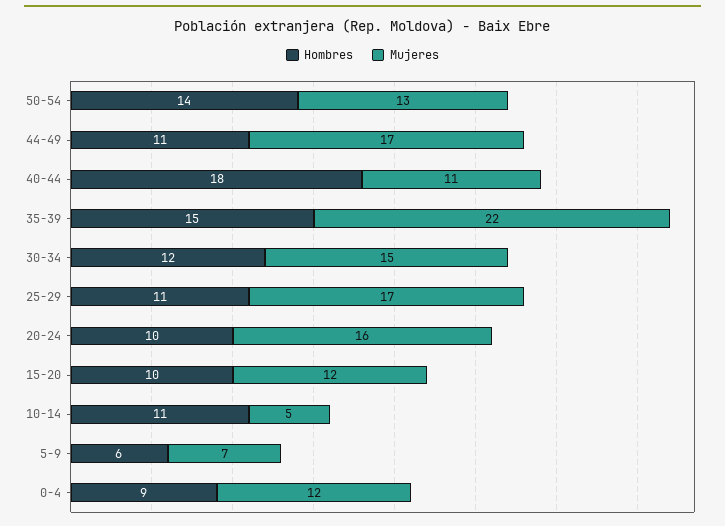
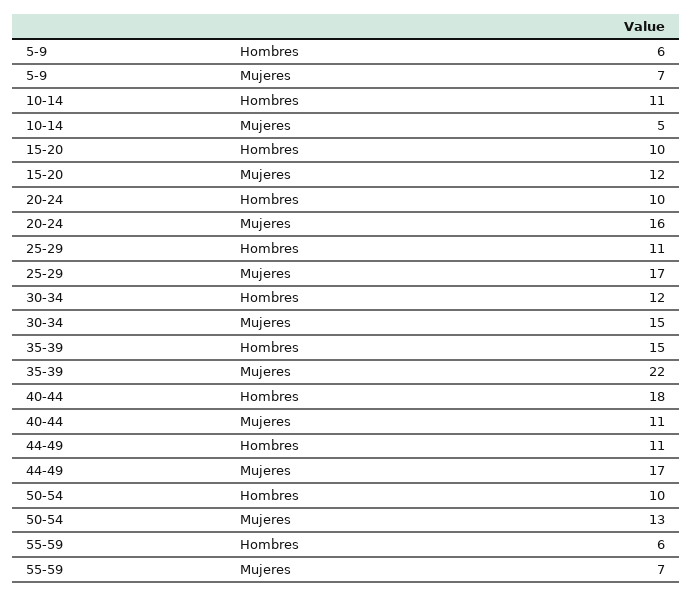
Hombres, 50-54: 14 -> 10
Hombres, 0-4: 9 -> none
Mujeres, 0-4: 12 -> none
Hombres, 55-59: none -> 6
Mujeres, 55-59: none -> 7

